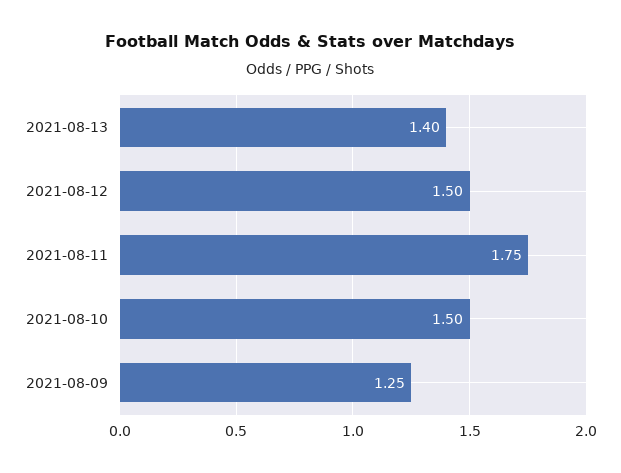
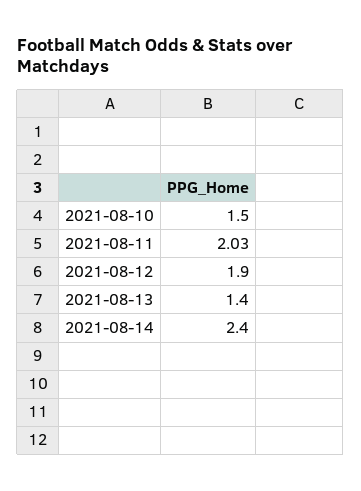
2021-08-12: 1.5 -> 1.9
2021-08-11: 1.75 -> 2.03
2021-08-09: 1.25 -> none
2021-08-14: none -> 2.4

